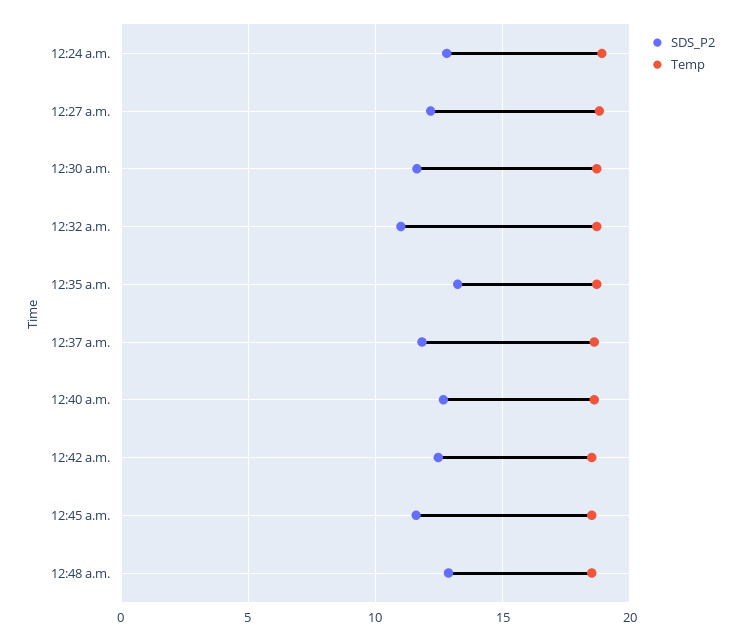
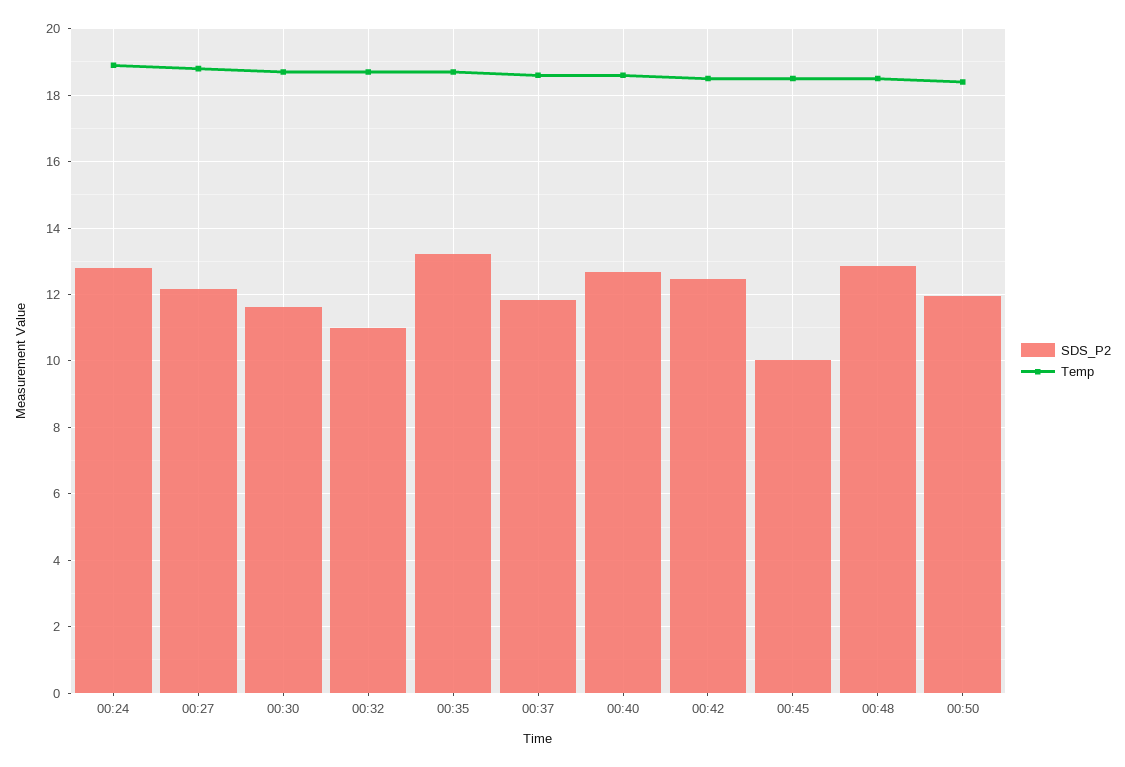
SDS_P2, 12:45 a.m.: 11.5 -> 10
SDS_P2, 00:50: none -> 12
Temp, 00:50: none -> 18.4

